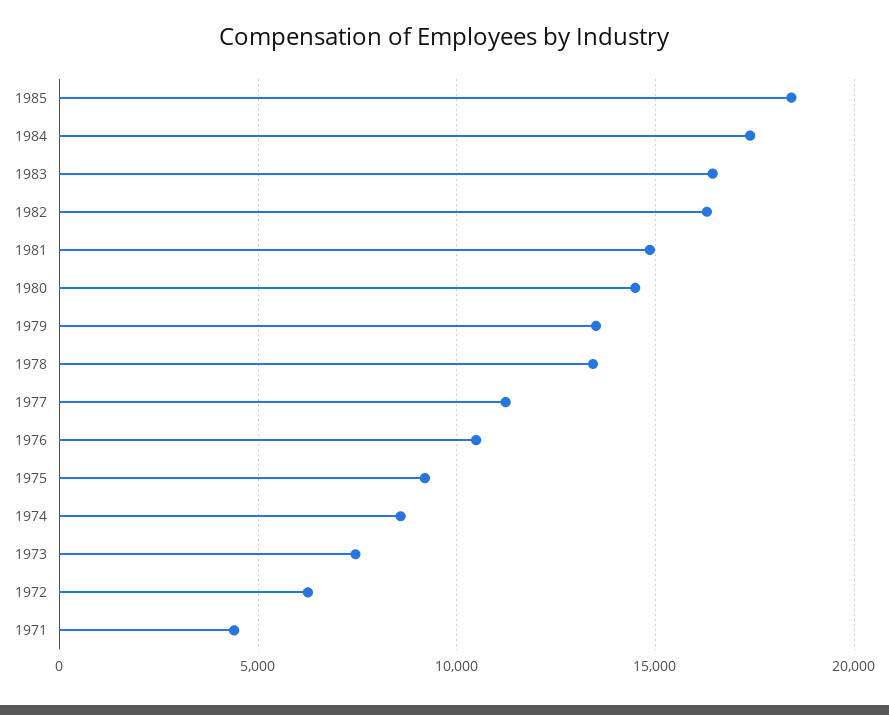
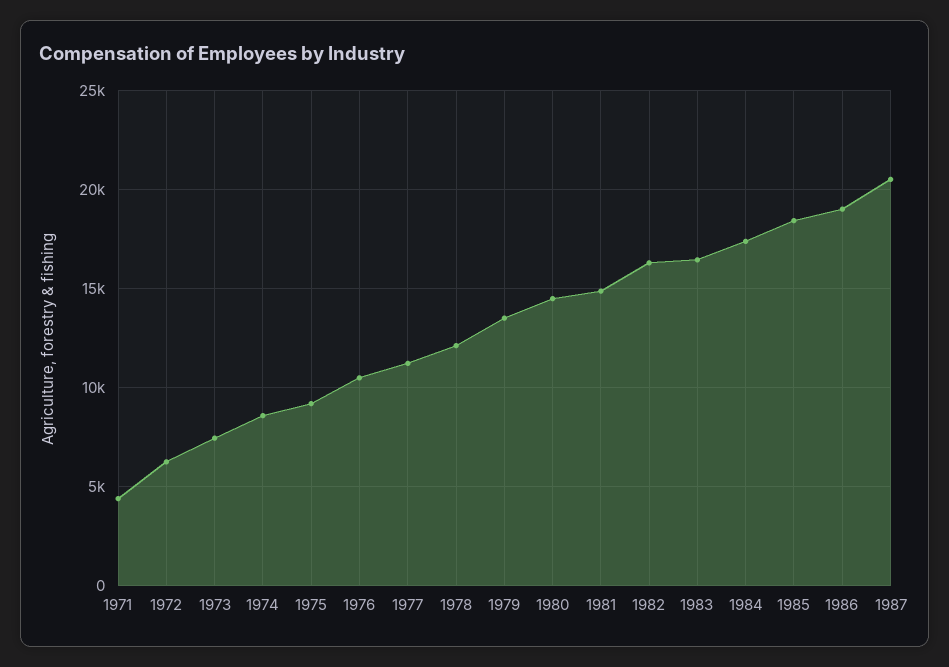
1978: 13500 -> 12000
1986: none -> 19000
1987: none -> 20500

